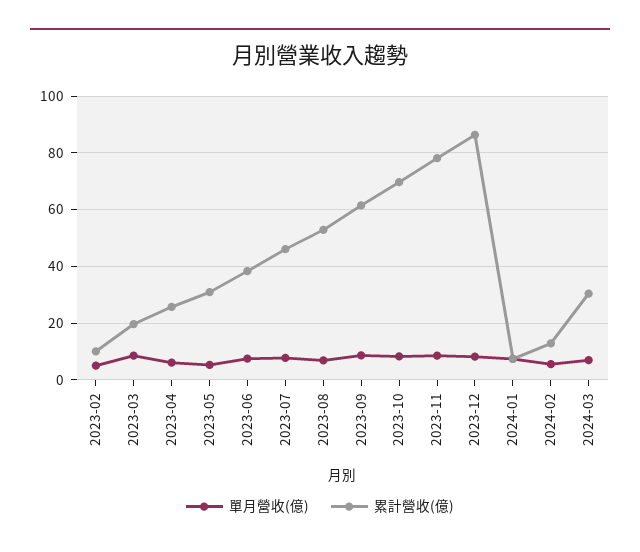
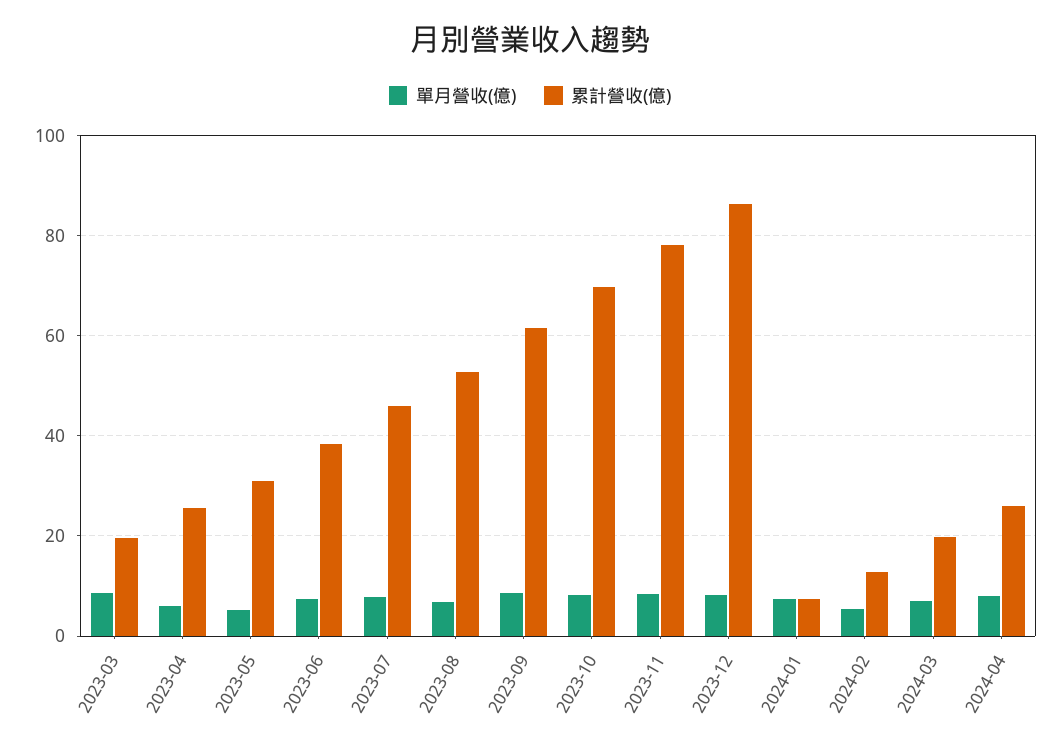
單月營收(億), 2023-02: 5 -> none
累計營收(億), 2023-02: 10 -> none
累計營收(億), 2024-03: 30 -> 20
單月營收(億), 2024-04: none -> 8
累計營收(億), 2024-04: none -> 26

